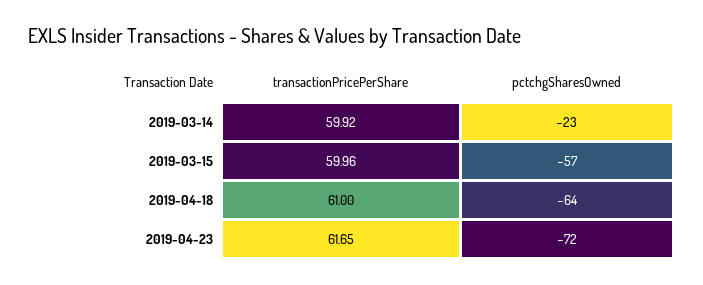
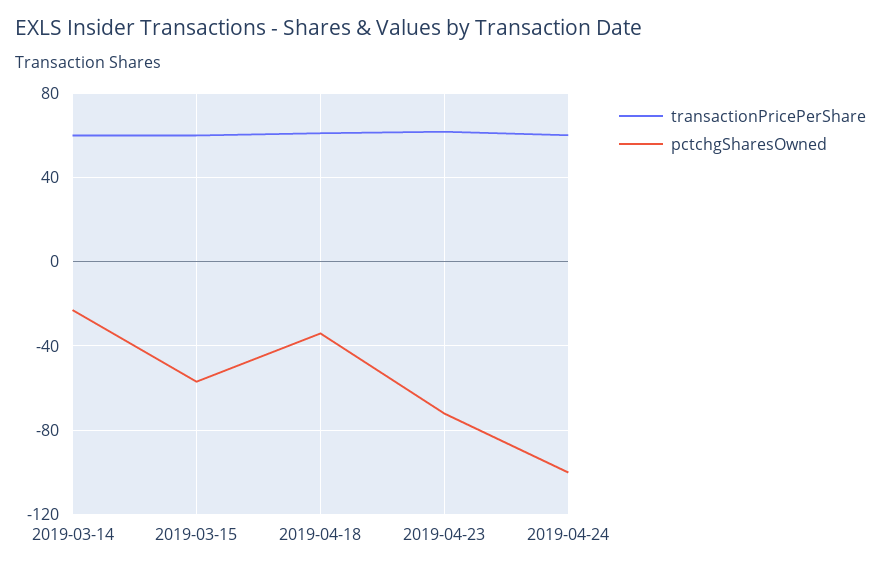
pctchgSharesOwned, 2019-04-18: -64 -> -35
transactionPricePerShare, 2019-04-24: none -> 60
pctchgSharesOwned, 2019-04-24: none -> -100

